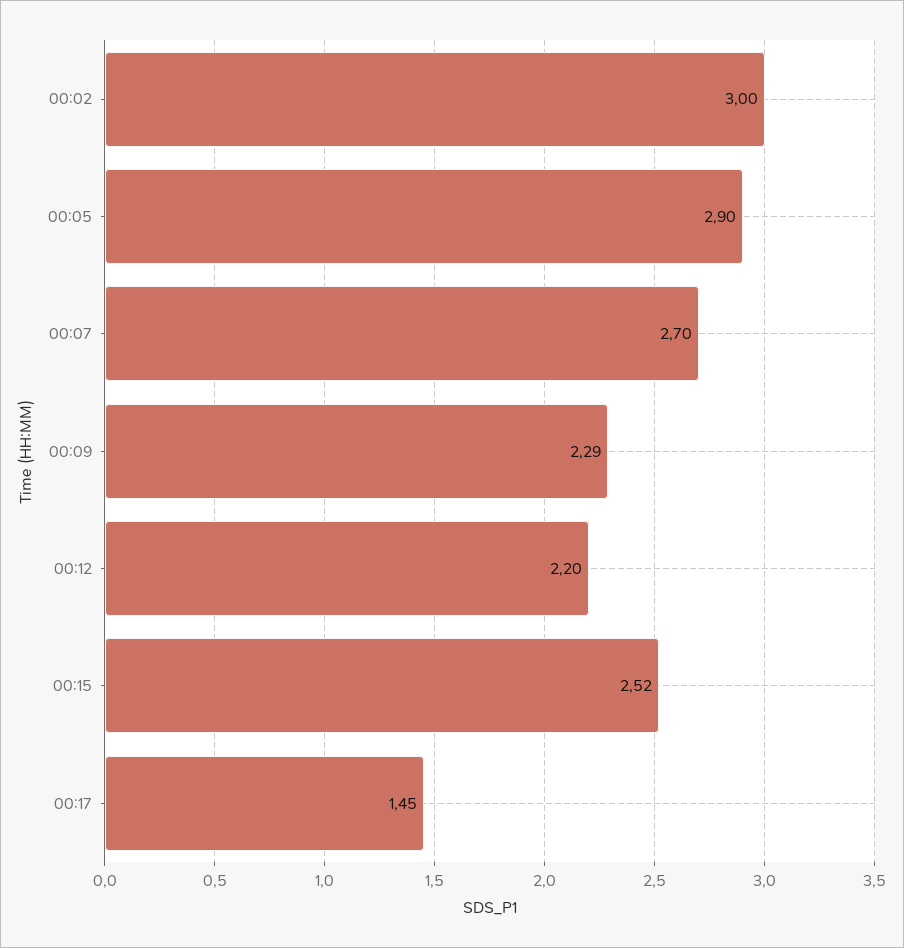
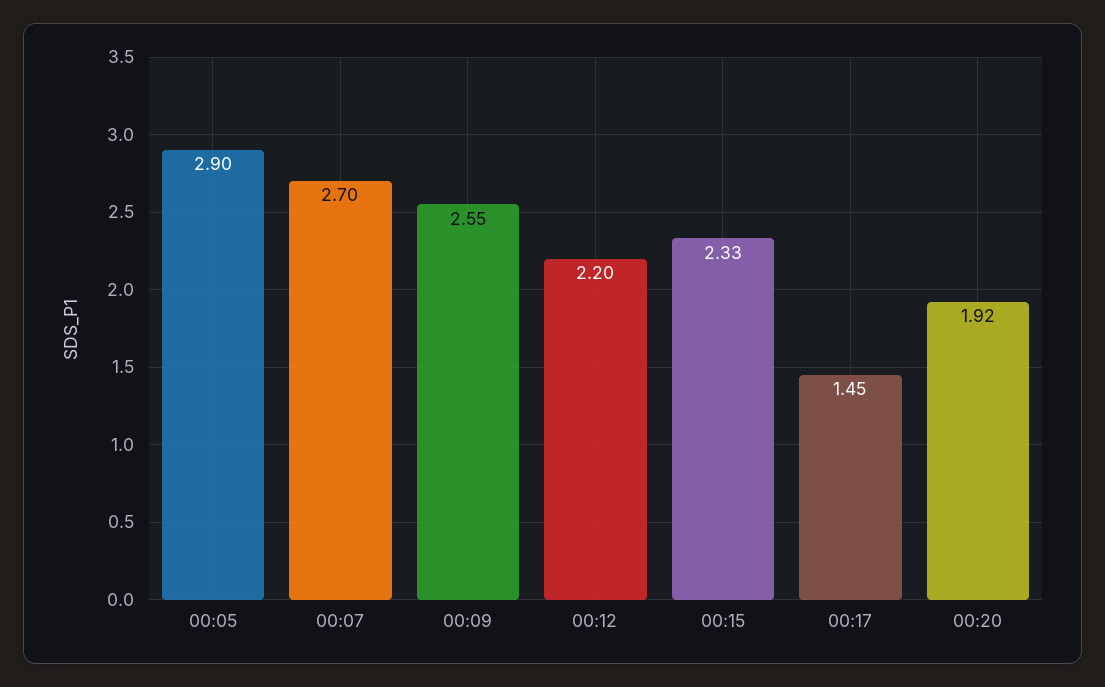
00:02: 3 -> none
00:09: 2.29 -> 2.55
00:15: 2.52 -> 2.33
00:20: none -> 1.92

